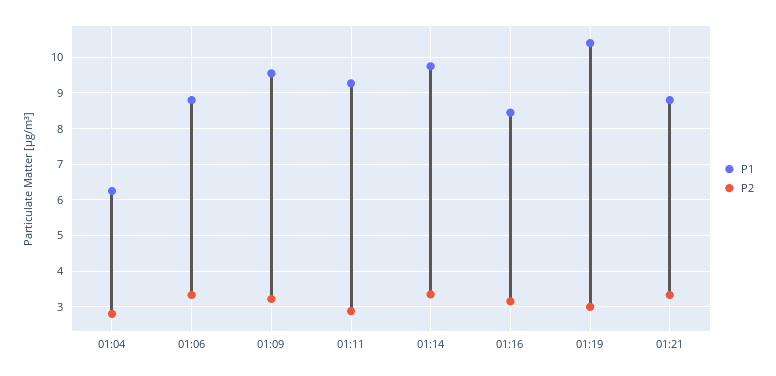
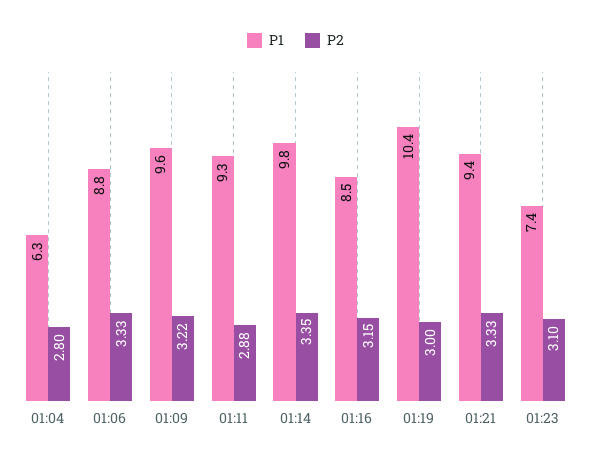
P1, 01:21: 8.8 -> 9.4
P1, 01:23: none -> 7.4
P2, 01:23: none -> 3.1

